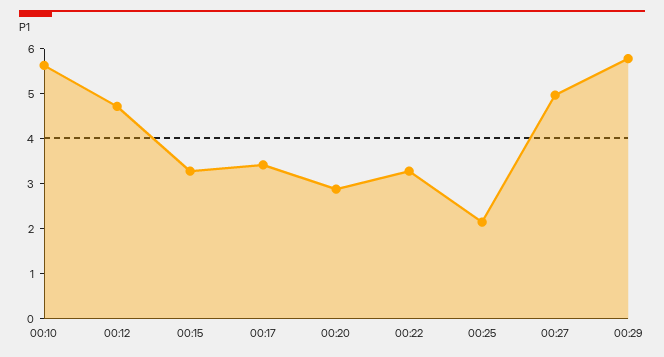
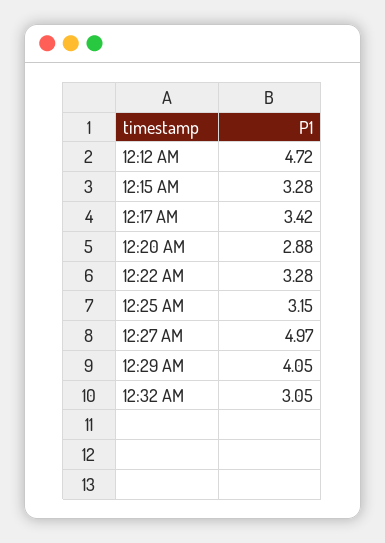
00:10: 5.6 -> none
00:25: 2.2 -> 3.15
00:29: 5.8 -> 4.05
12:32 AM: none -> 3.05

